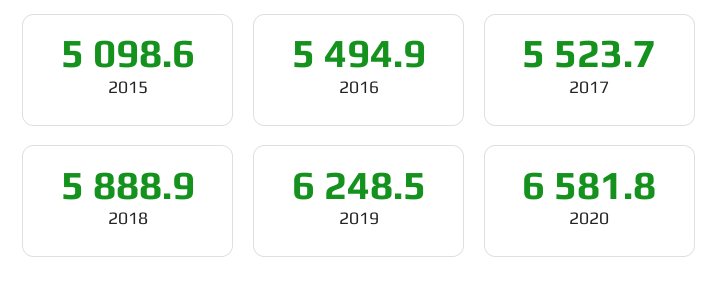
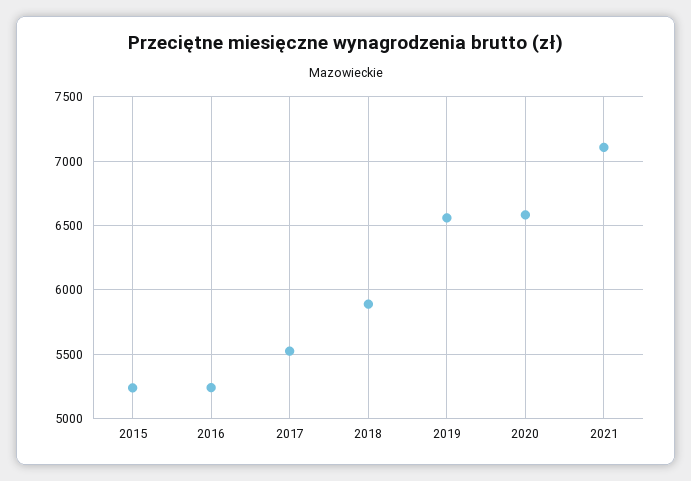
2015: 5098.6 -> 5250
2016: 5494.9 -> 5250
2019: 6248.5 -> 6550
2021: none -> 7100

